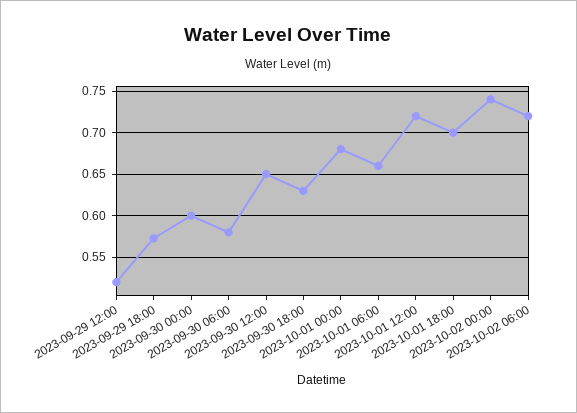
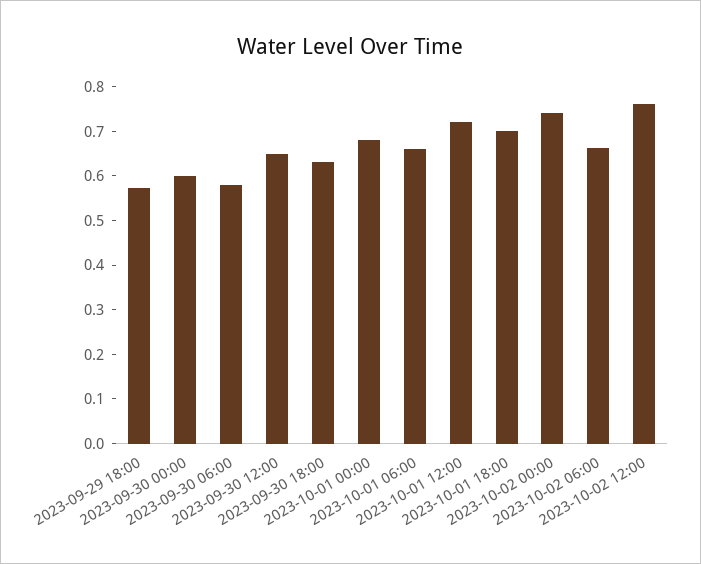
2023-09-29 12:00: 0.52 -> none
2023-10-02 06:00: 0.72 -> 0.66
2023-10-02 12:00: none -> 0.76

